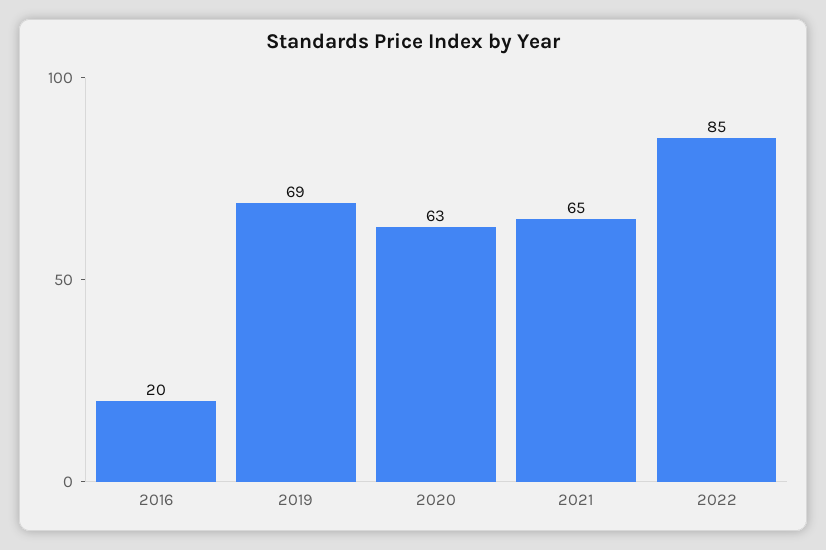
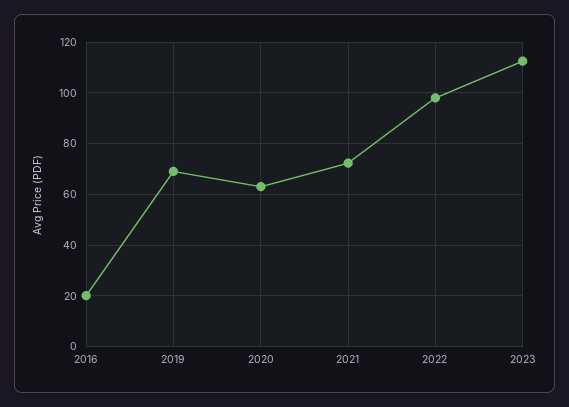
2021: 65 -> 72.5
2022: 85 -> 97.5
2023: none -> 112.5

